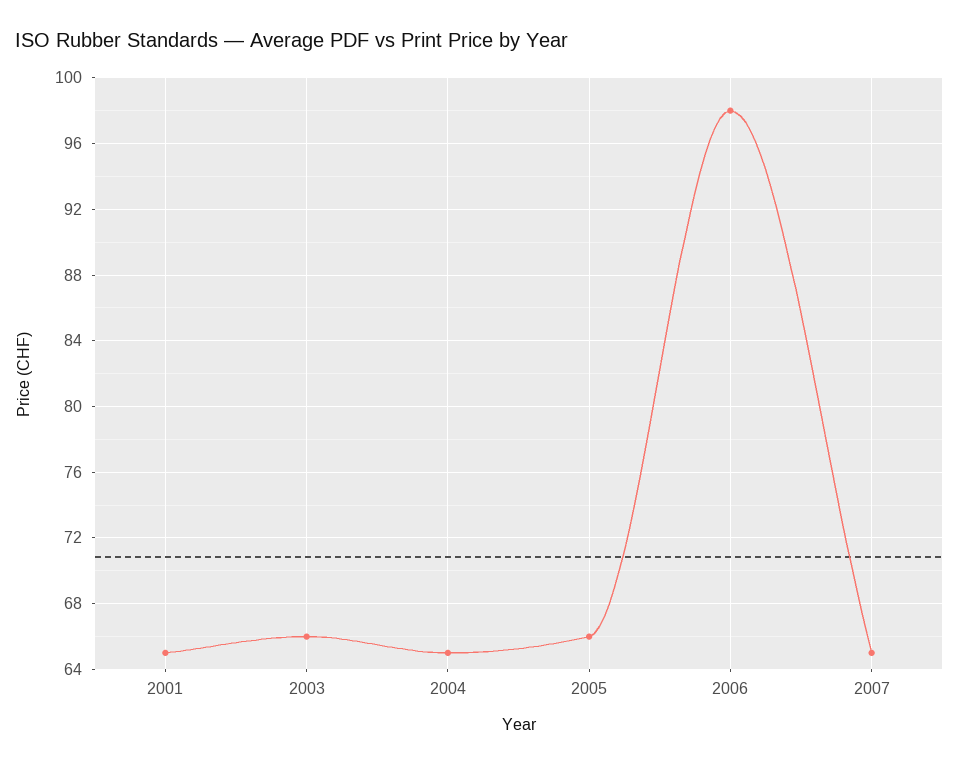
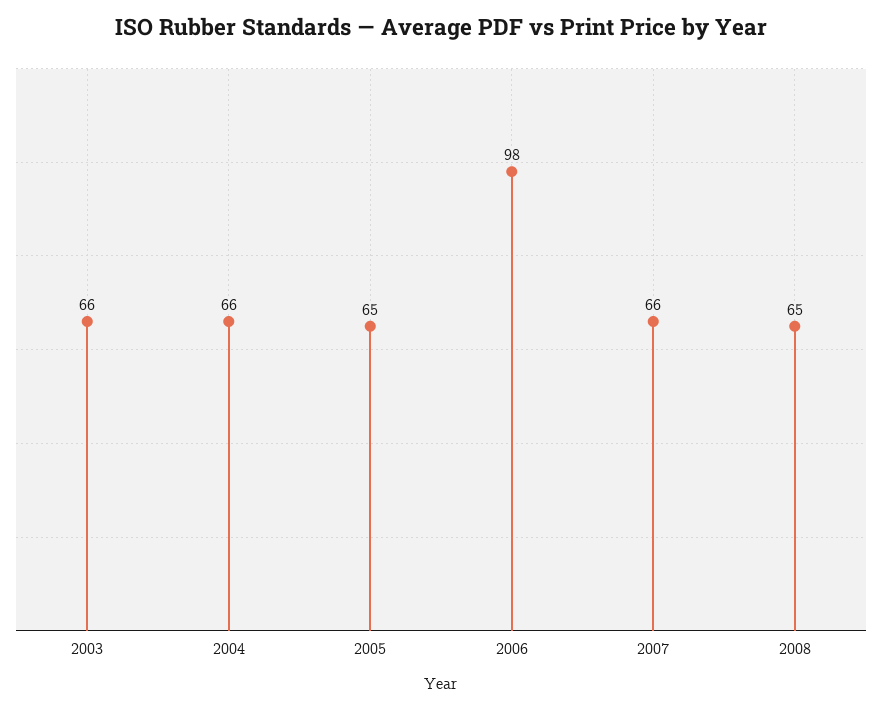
2001: 65 -> none
2004: 65 -> 66
2005: 66 -> 65
2007: 65 -> 66
2008: none -> 65

